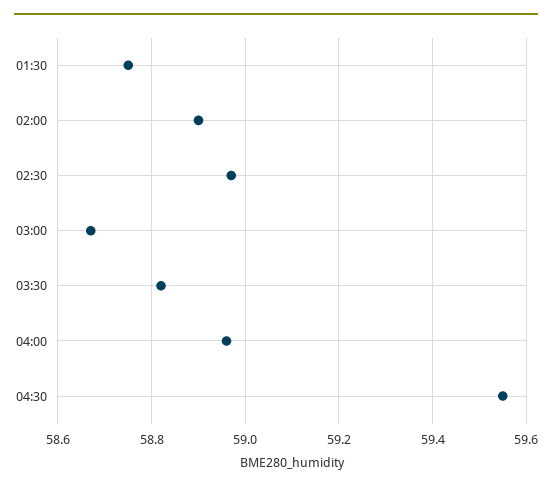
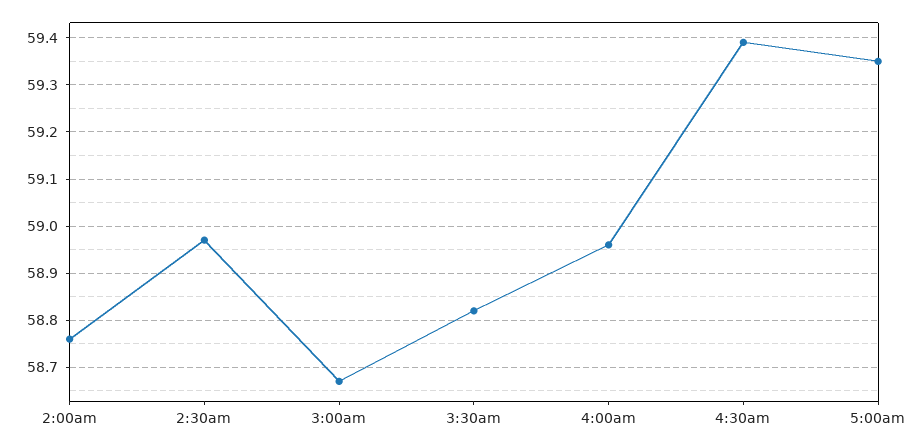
01:30: 58.75 -> none
02:00: 58.9 -> 58.75
04:30: 59.55 -> 59.4
5:00am: none -> 59.35

